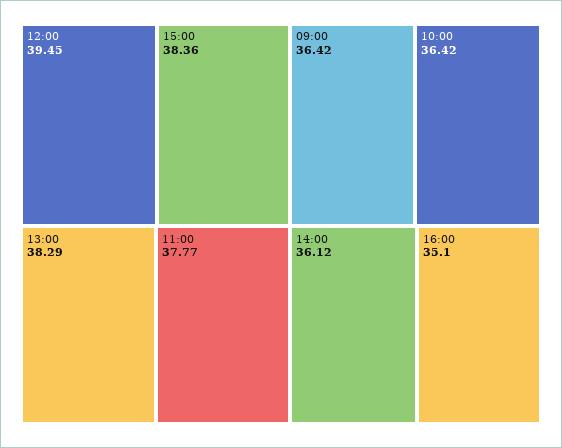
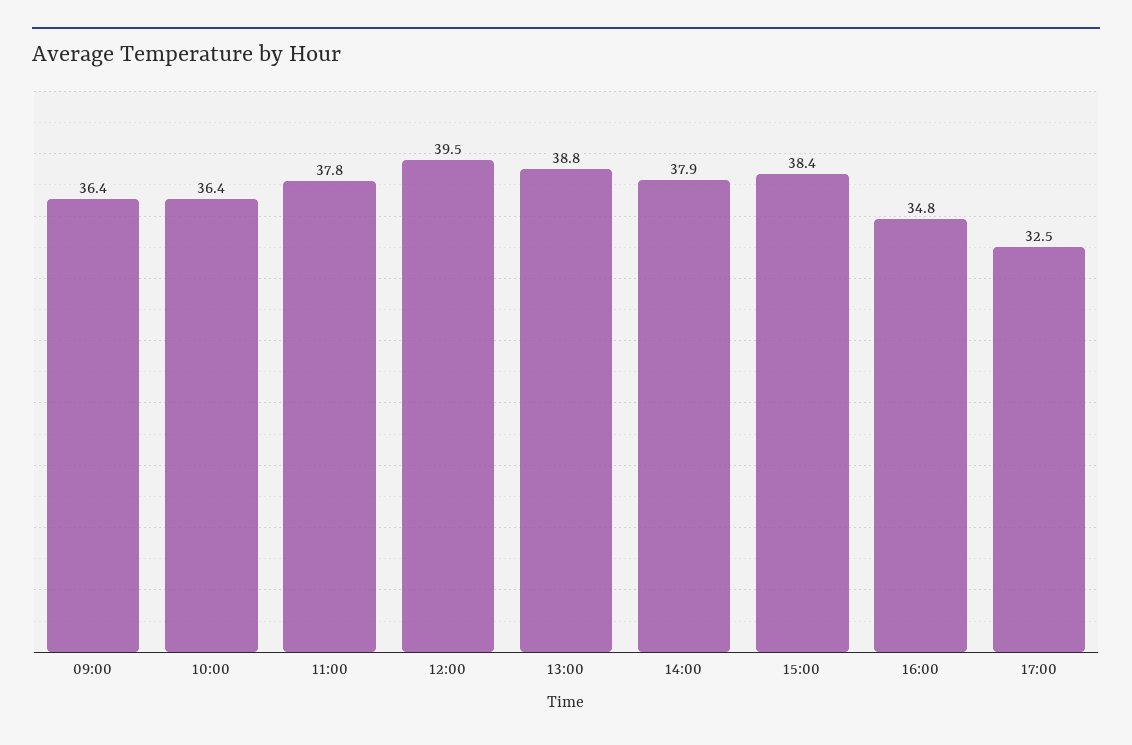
13:00: 38.29 -> 38.8
14:00: 36.12 -> 37.9
16:00: 35.1 -> 34.8
17:00: none -> 32.5

